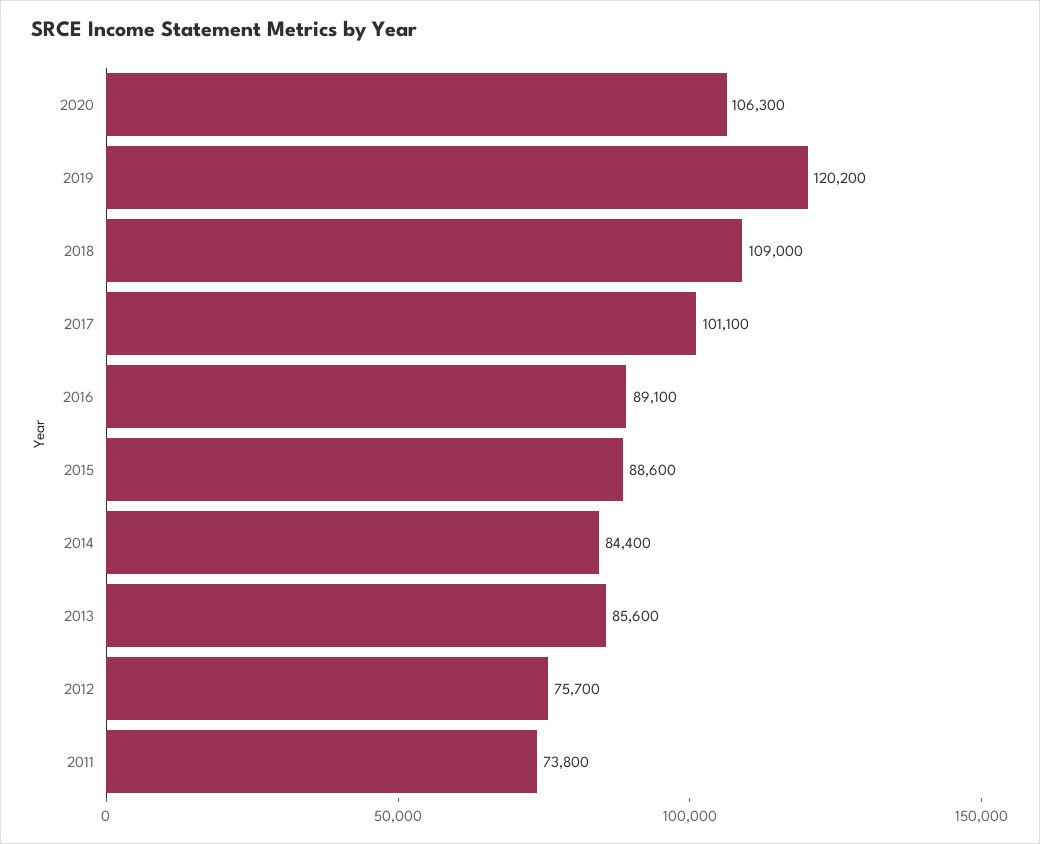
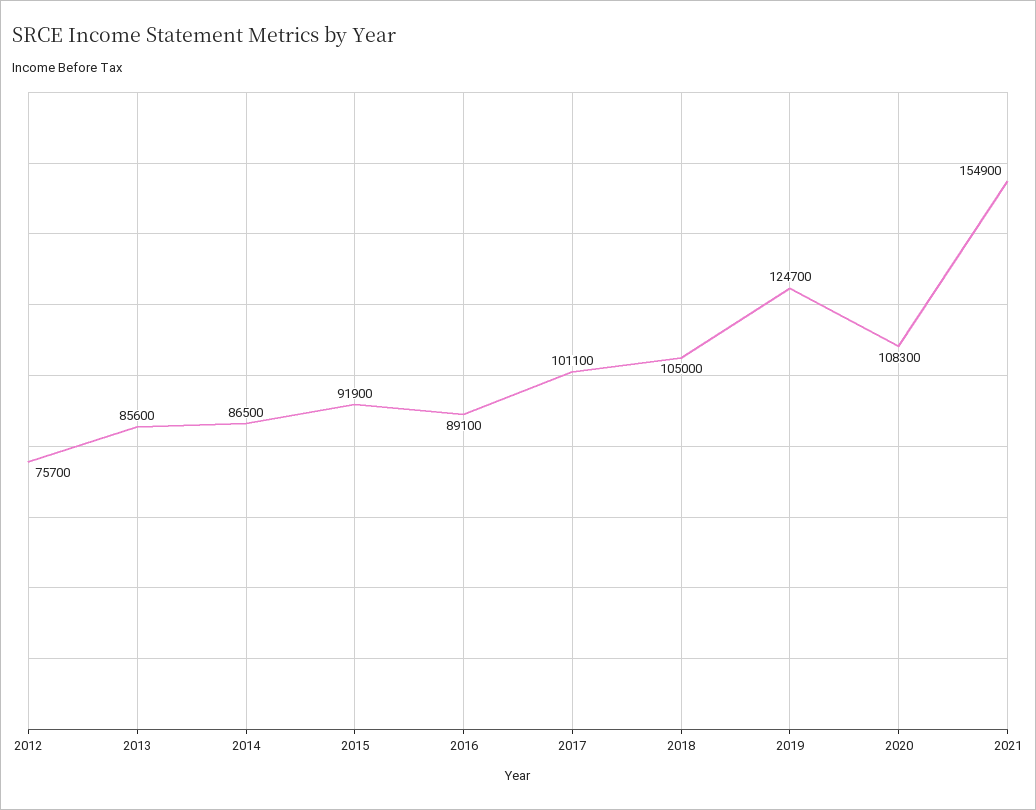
2020: 106300 -> 108300
2019: 120200 -> 124700
2018: 109000 -> 105000
2015: 88600 -> 91900
2014: 84400 -> 86500
2011: 73800 -> none
2021: none -> 154900

